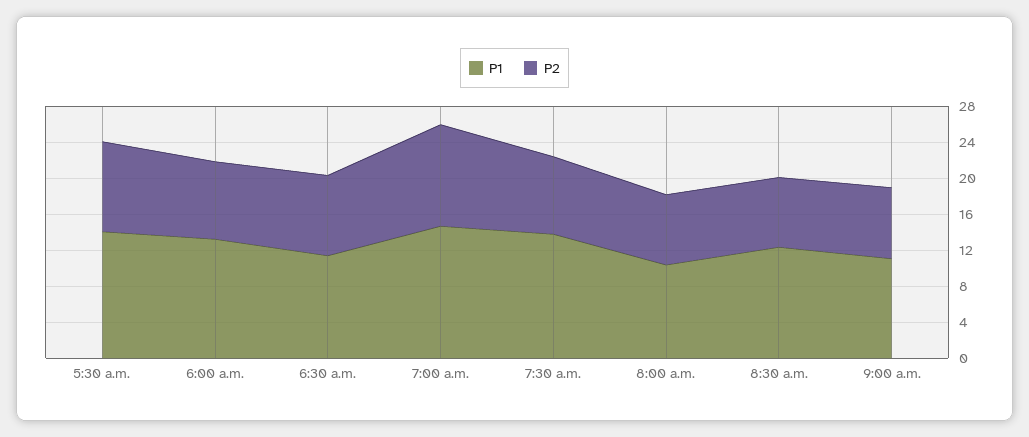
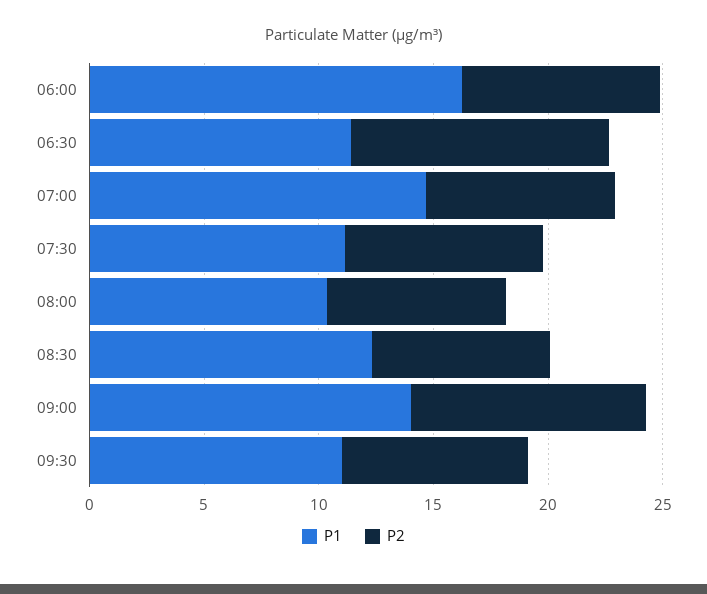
P1, 5:30 a.m.: 14 -> none
P2, 5:30 a.m.: 10 -> none
P1, 6:00 a.m.: 13 -> 16
P2, 6:30 a.m.: 9 -> 11
P2, 7:00 a.m.: 11 -> 8
P1, 7:30 a.m.: 14 -> 11
P1, 9:00 a.m.: 11 -> 14
P2, 9:00 a.m.: 8 -> 10
P1, 09:30: none -> 11
P2, 09:30: none -> 8

